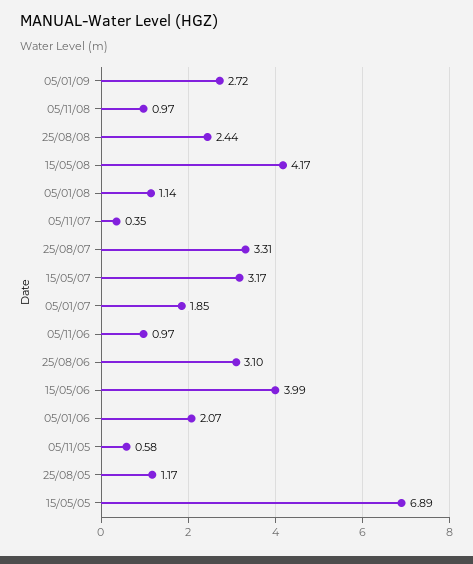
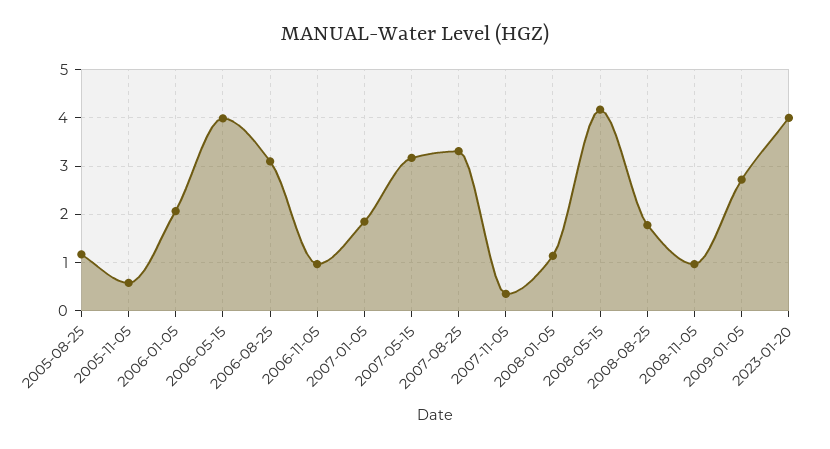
25/08/08: 2.44 -> 1.8
15/05/05: 6.89 -> none
2023-01-20: none -> 4

